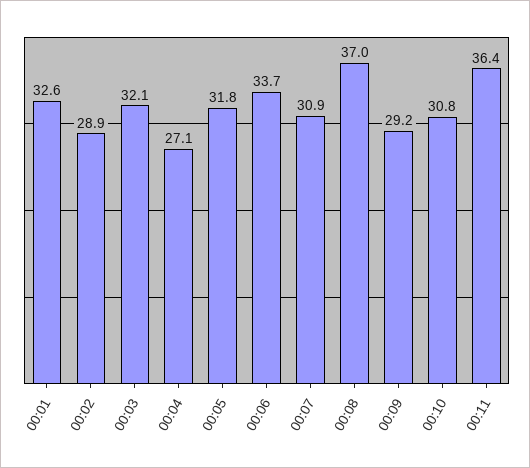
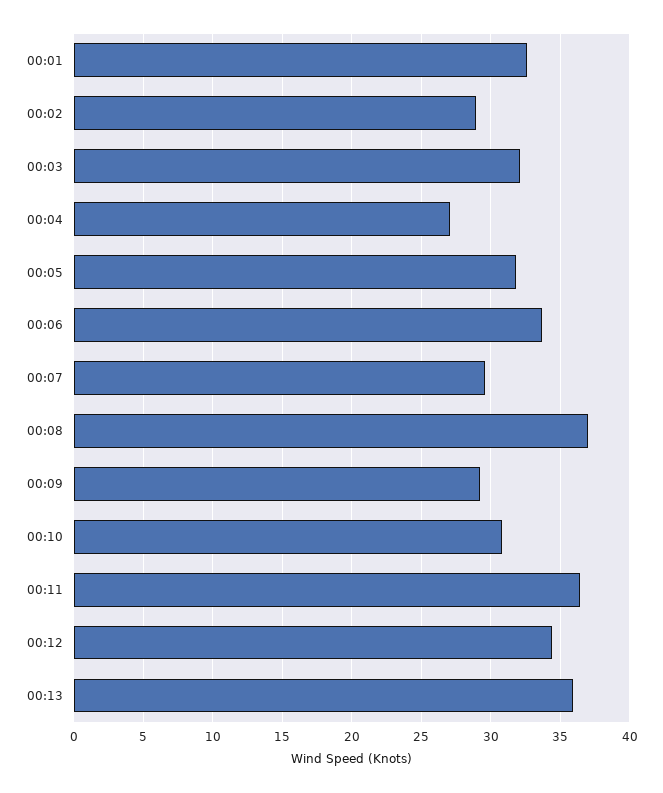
00:07: 30.9 -> 29.5
00:12: none -> 34.5
00:13: none -> 36

